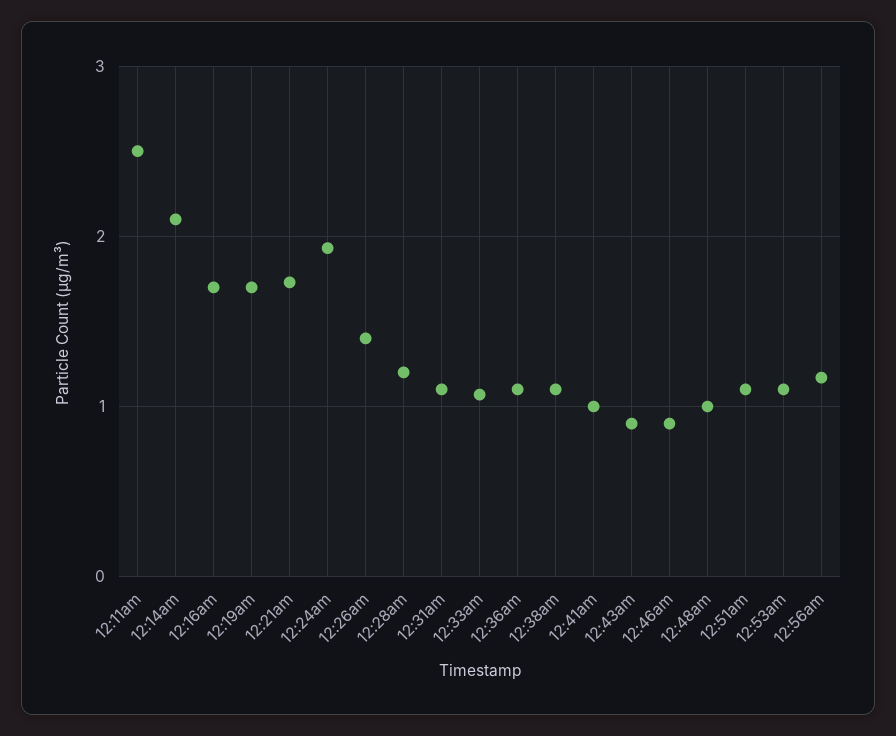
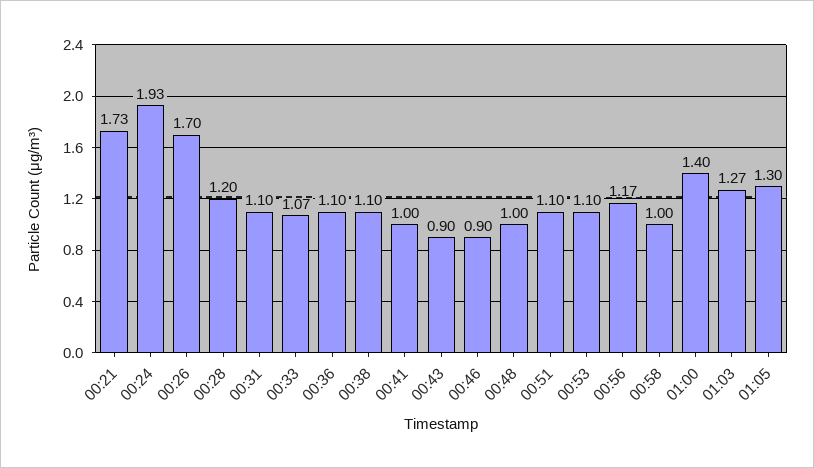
12:11am: 2.5 -> none
12:14am: 2.1 -> none
12:16am: 1.7 -> none
12:19am: 1.7 -> none
12:26am: 1.4 -> 1.7
00:58: none -> 1
01:00: none -> 1.4
01:03: none -> 1.27
01:05: none -> 1.3

